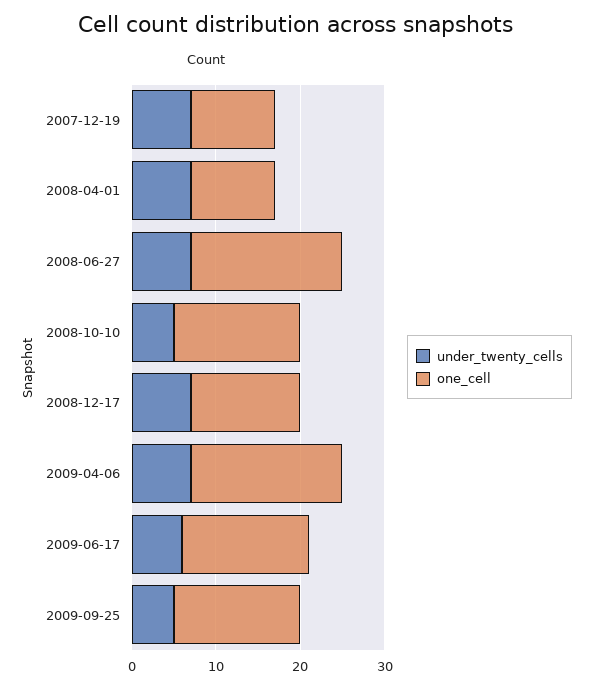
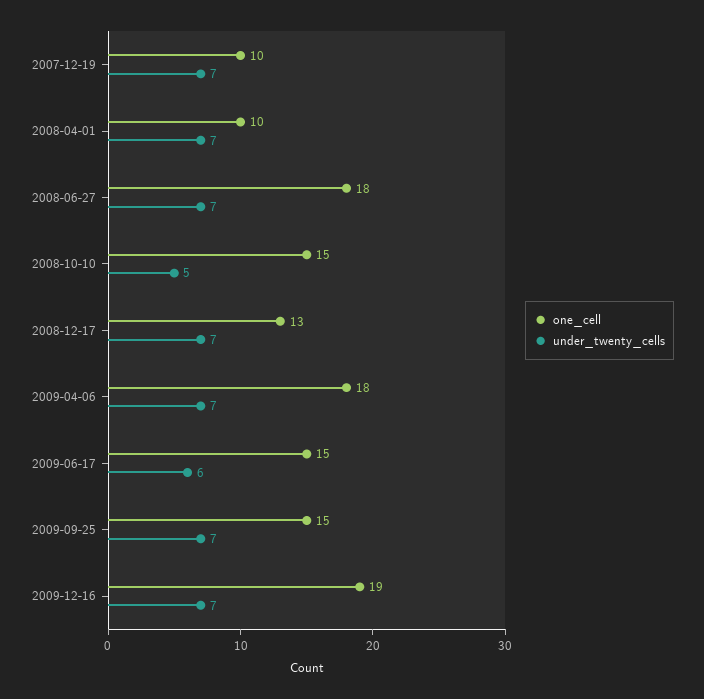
under_twenty_cells, 2009-09-25: 5 -> 7
one_cell, 2009-12-16: none -> 19
under_twenty_cells, 2009-12-16: none -> 7

